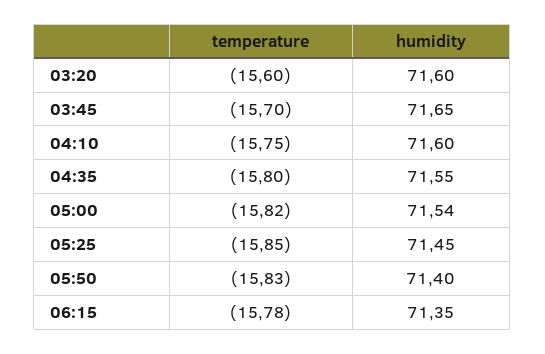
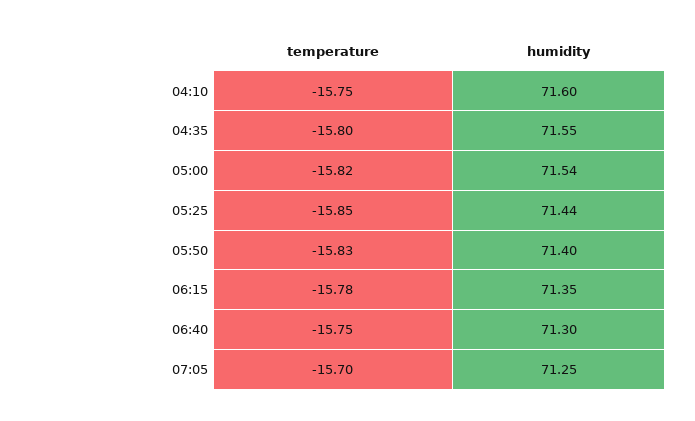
temperature, 03:20: -15.6 -> none
humidity, 03:20: 71.6 -> none
temperature, 03:45: -15.7 -> none
humidity, 03:45: 71.65 -> none
humidity, 05:25: 71.45 -> 71.44
temperature, 06:40: none -> -15.75
humidity, 06:40: none -> 71.3
temperature, 07:05: none -> -15.7
humidity, 07:05: none -> 71.25

